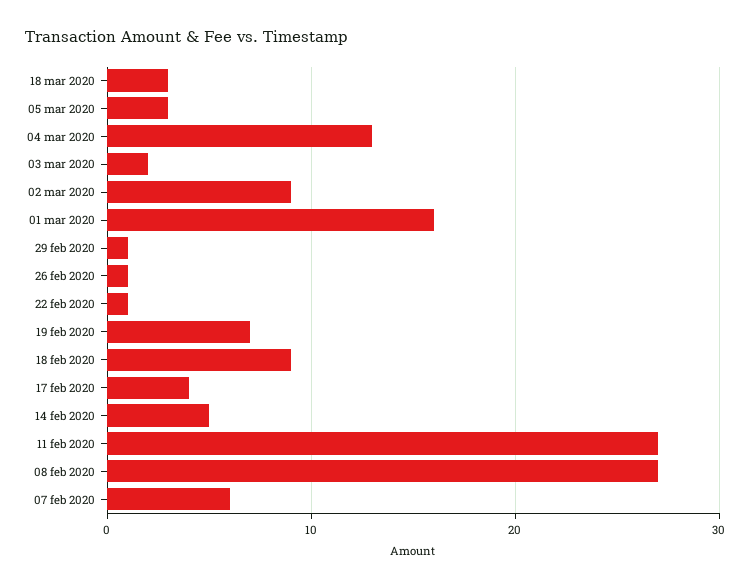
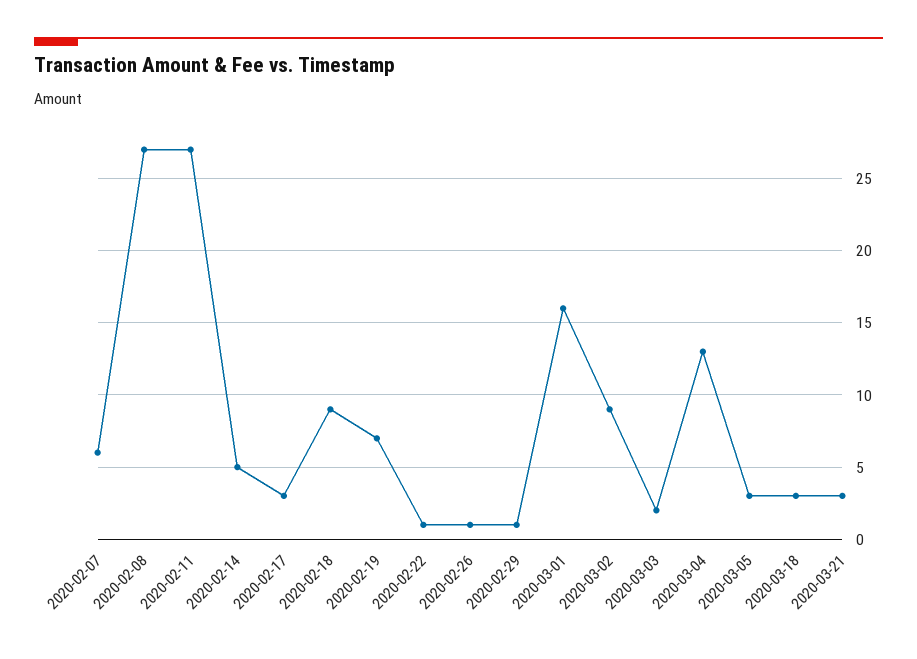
17 feb 2020: 4 -> 3
2020-03-21: none -> 3

